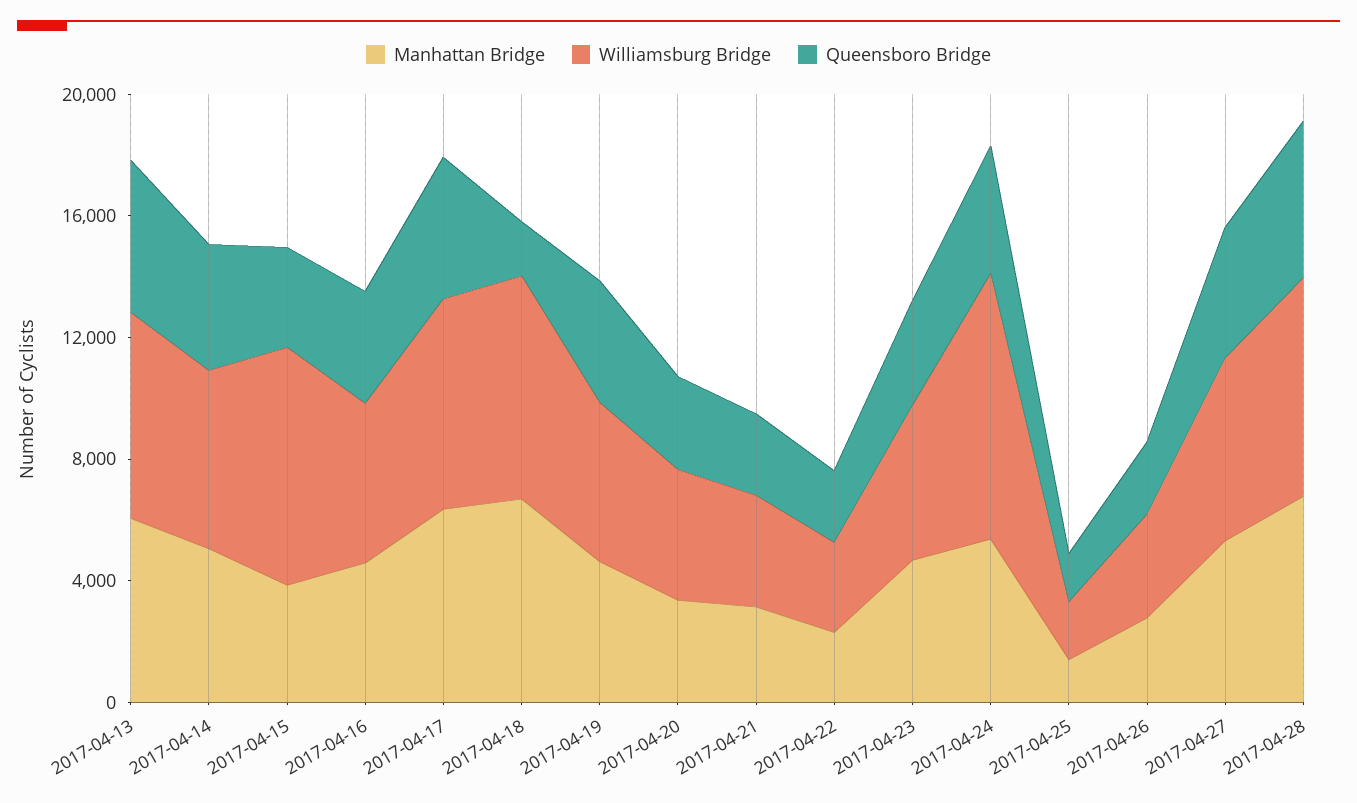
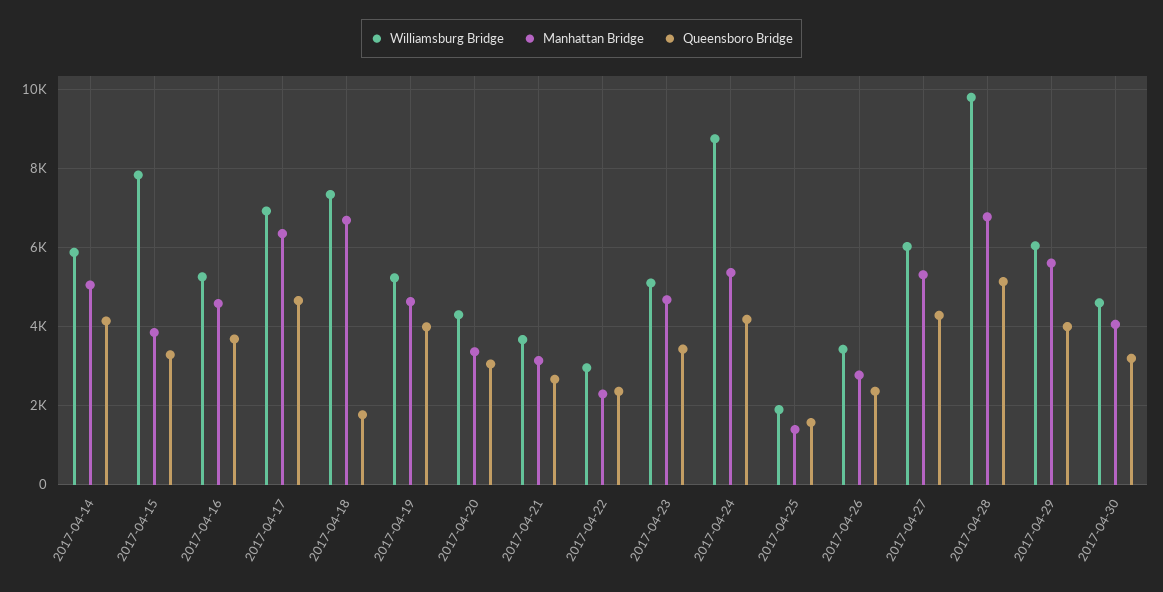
Manhattan Bridge, 2017-04-13: 6000 -> none
Williamsburg Bridge, 2017-04-13: 7000 -> none
Queensboro Bridge, 2017-04-13: 5000 -> none
Williamsburg Bridge, 2017-04-28: 7000 -> 9800
Williamsburg Bridge, 2017-04-29: none -> 6000
Manhattan Bridge, 2017-04-29: none -> 5600
Queensboro Bridge, 2017-04-29: none -> 4000
Williamsburg Bridge, 2017-04-30: none -> 4600
Manhattan Bridge, 2017-04-30: none -> 4000
Queensboro Bridge, 2017-04-30: none -> 3200

